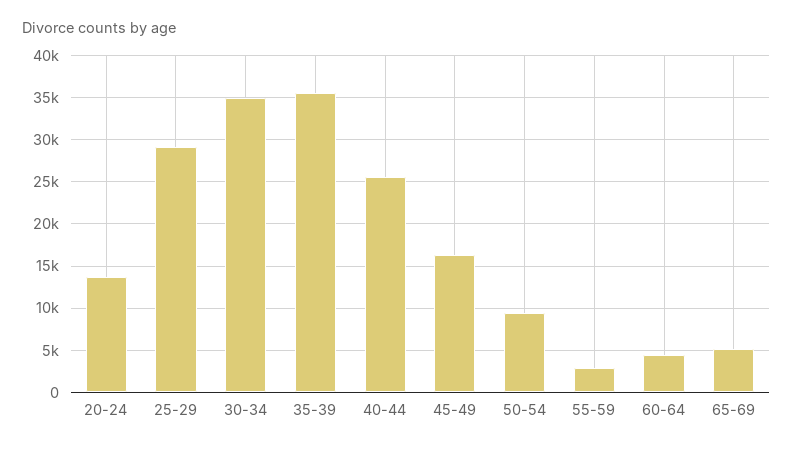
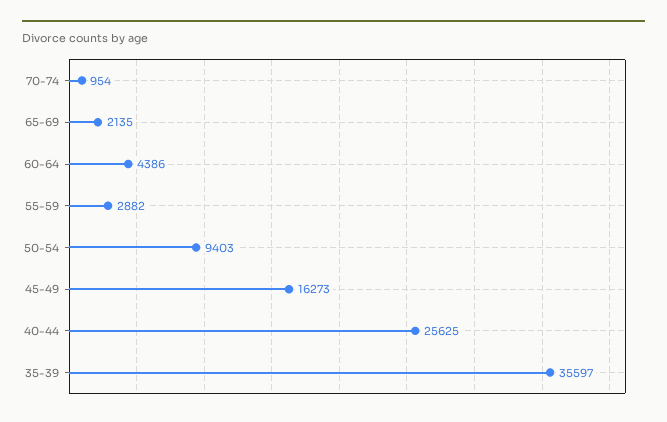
20-24: 14000 -> none
25-29: 29000 -> none
30-34: 35000 -> none
65-69: 5000 -> 2135
70-74: none -> 954

